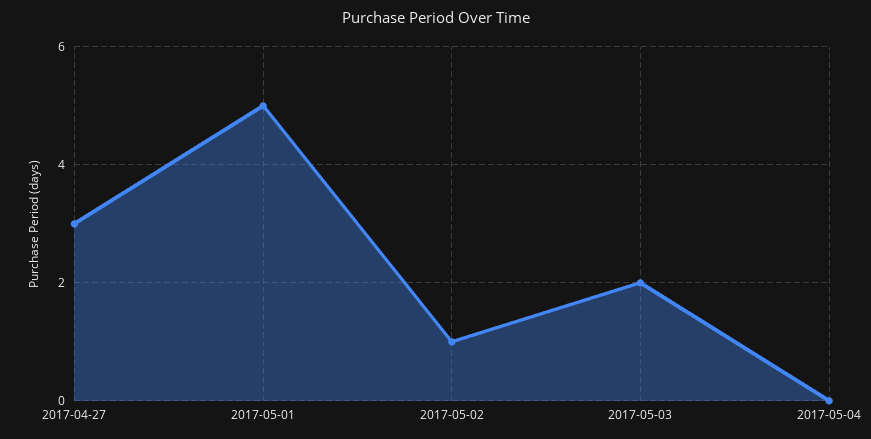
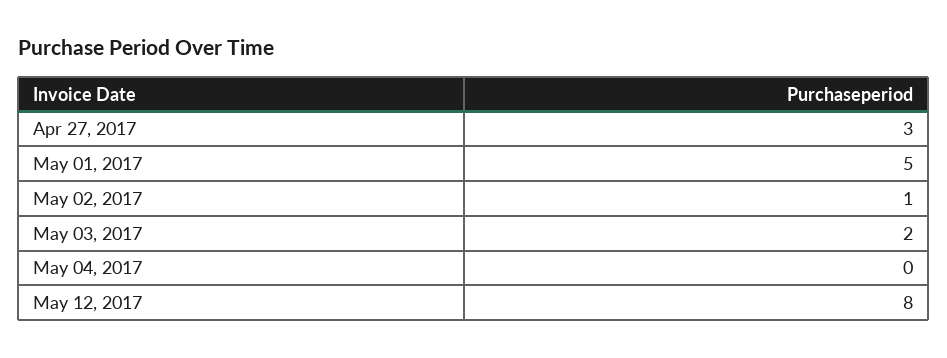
May 12, 2017: none -> 8

